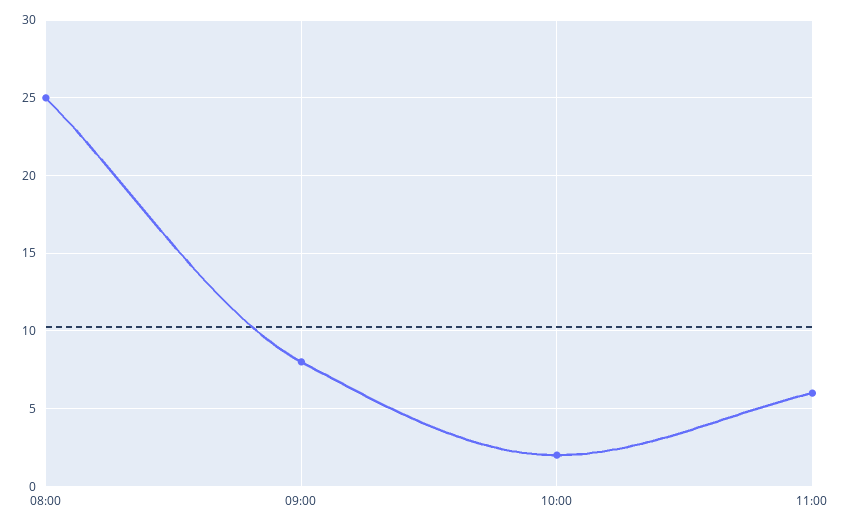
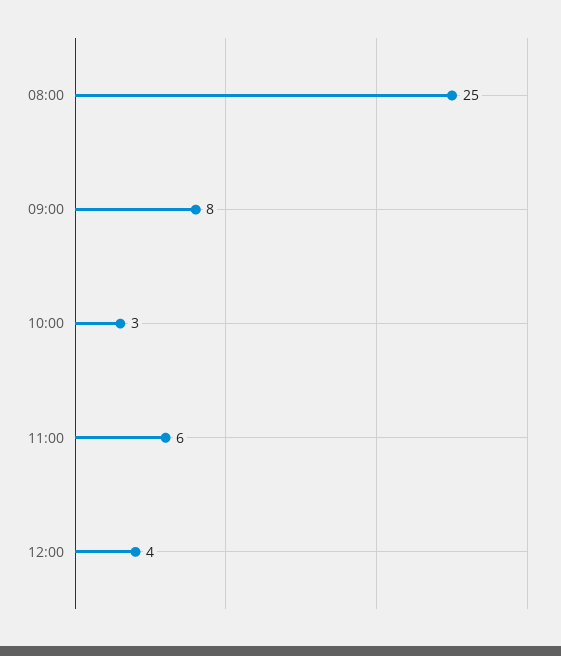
10:00: 2 -> 3
12:00: none -> 4

